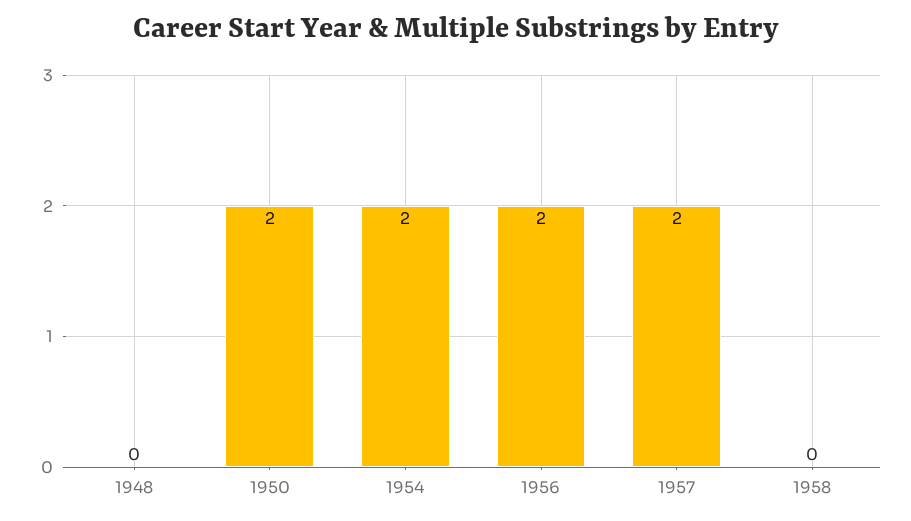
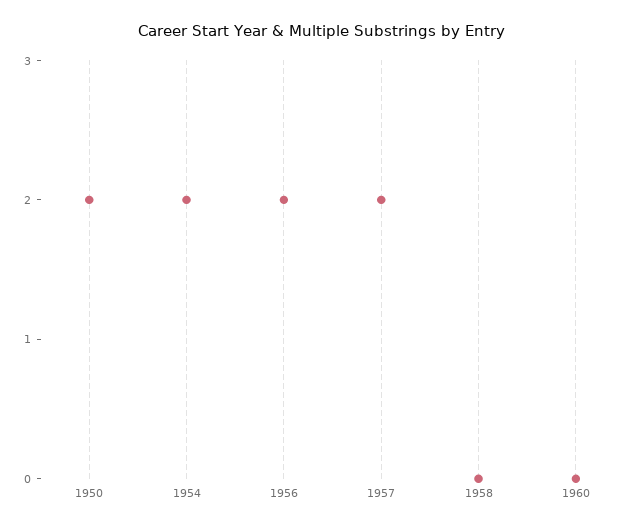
1948: 0 -> none
1960: none -> 0

